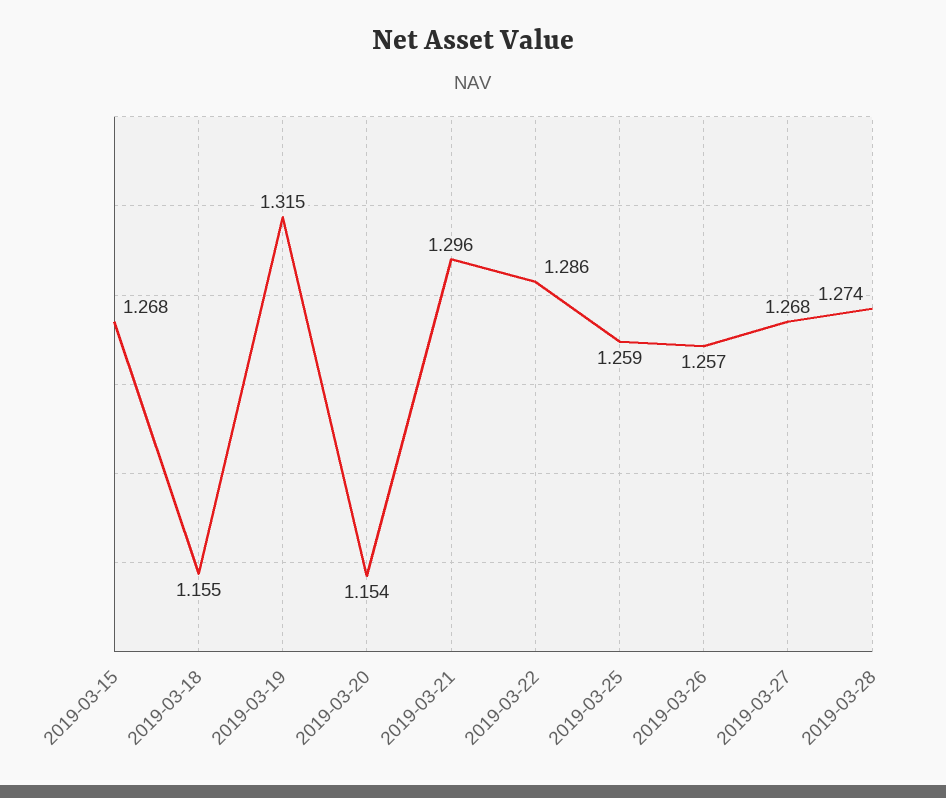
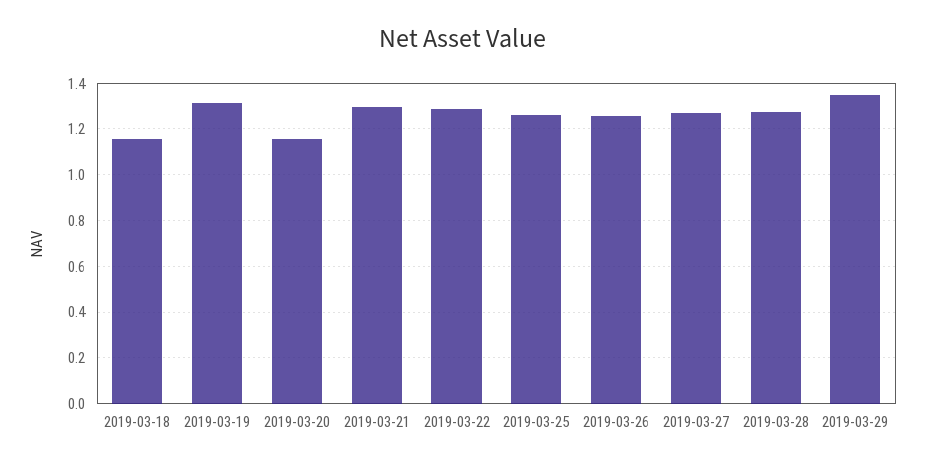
2019-03-15: 1.268 -> none
2019-03-29: none -> 1.35

